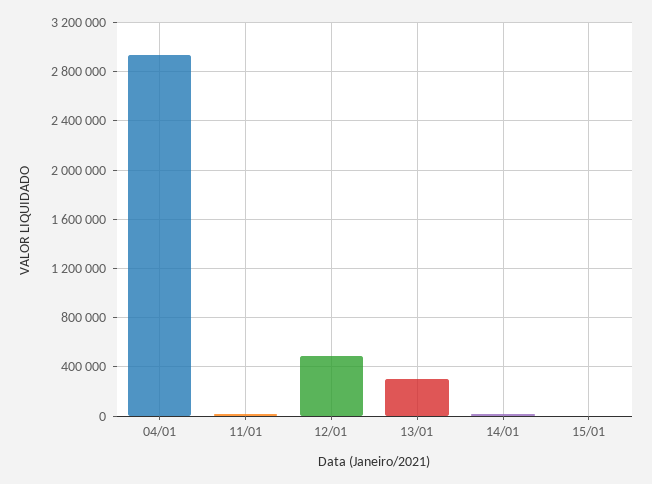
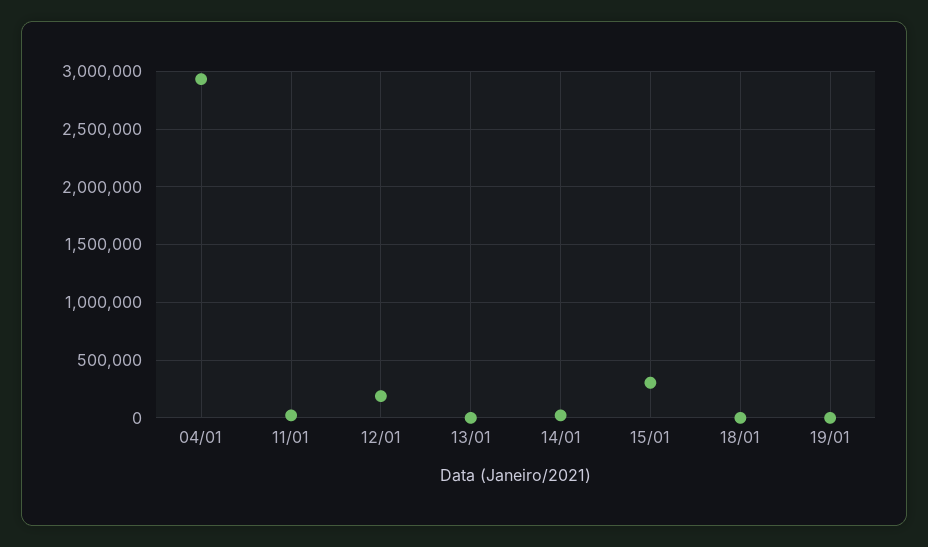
12/01: 500000 -> 200000
13/01: 300000 -> 0
15/01: 0 -> 300000
18/01: none -> 0
19/01: none -> 0

